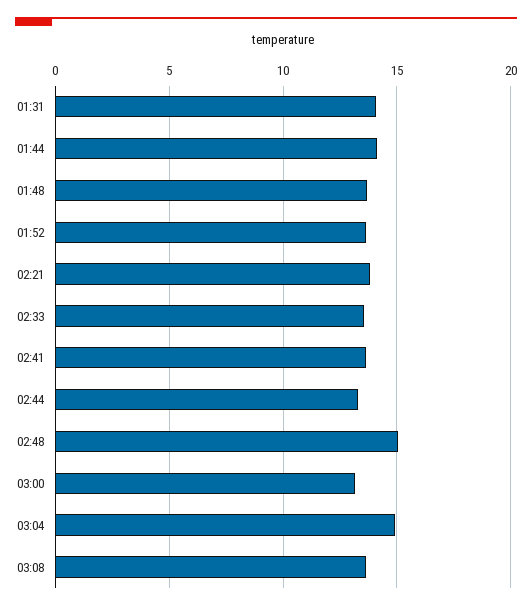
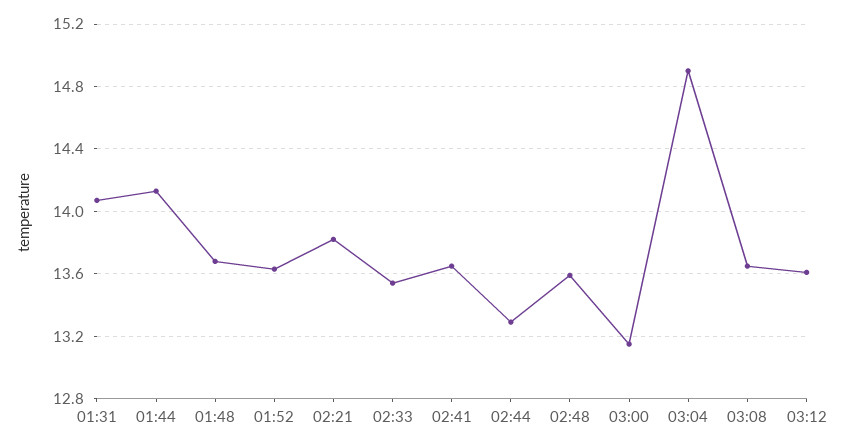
02:48: 15 -> 13.6
03:12: none -> 13.6

